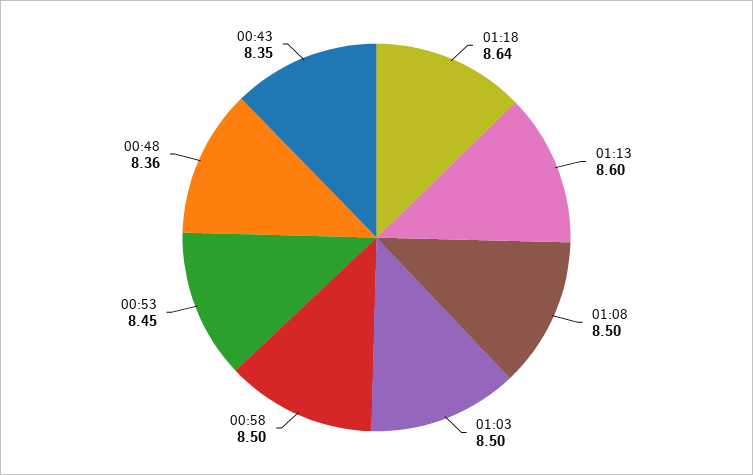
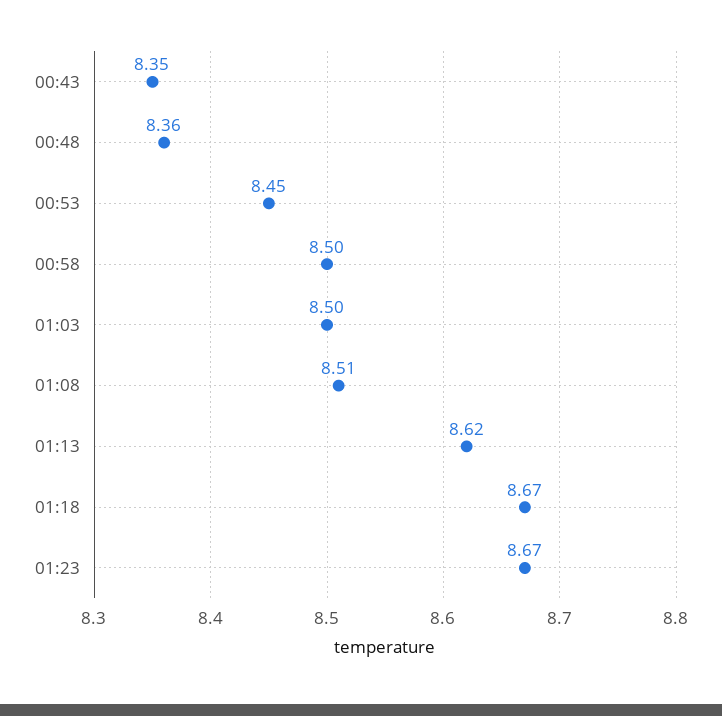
01:18: 8.64 -> 8.67
01:13: 8.6 -> 8.62
01:08: 8.5 -> 8.51
01:23: none -> 8.67

